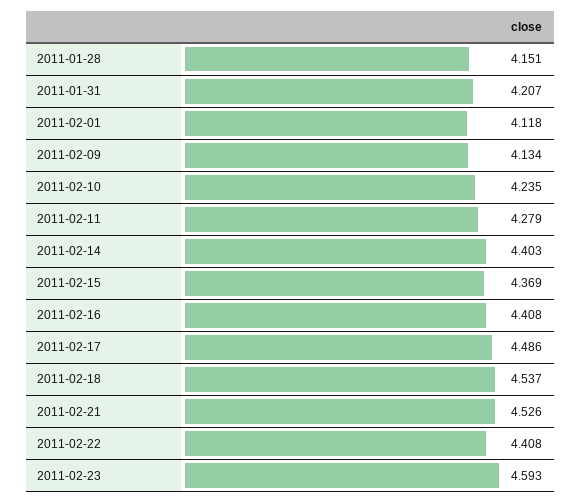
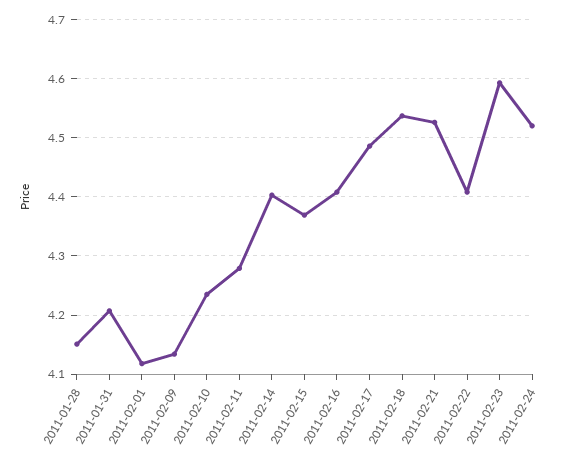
2011-02-24: none -> 4.52

